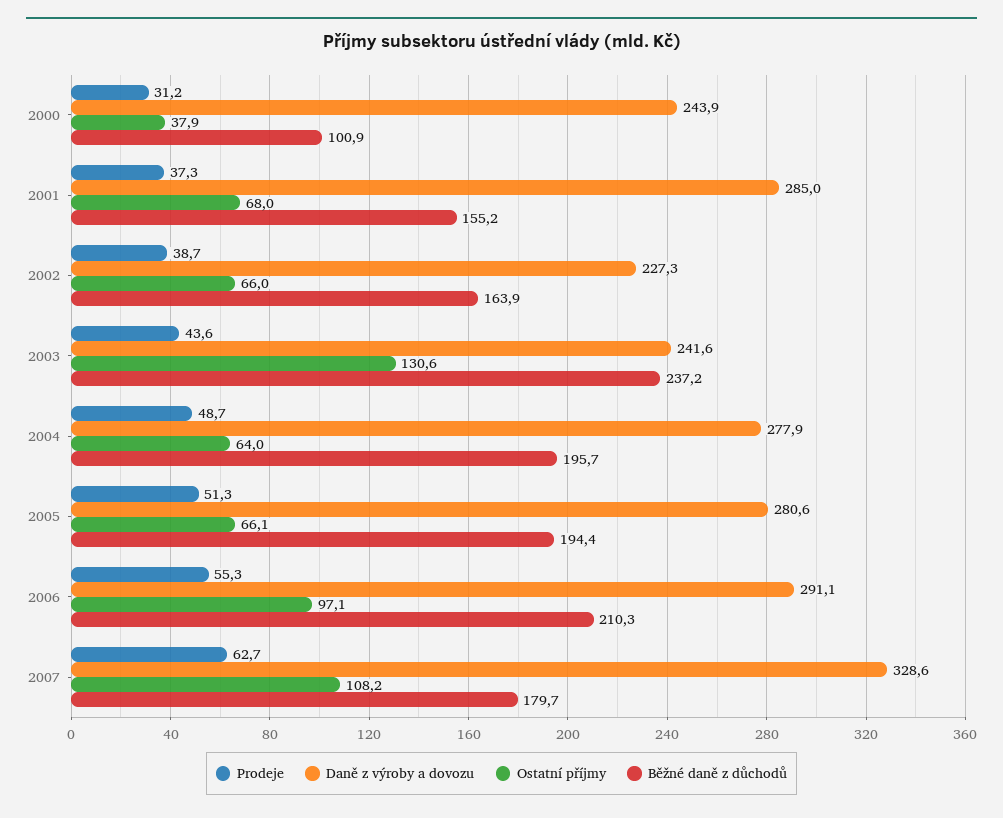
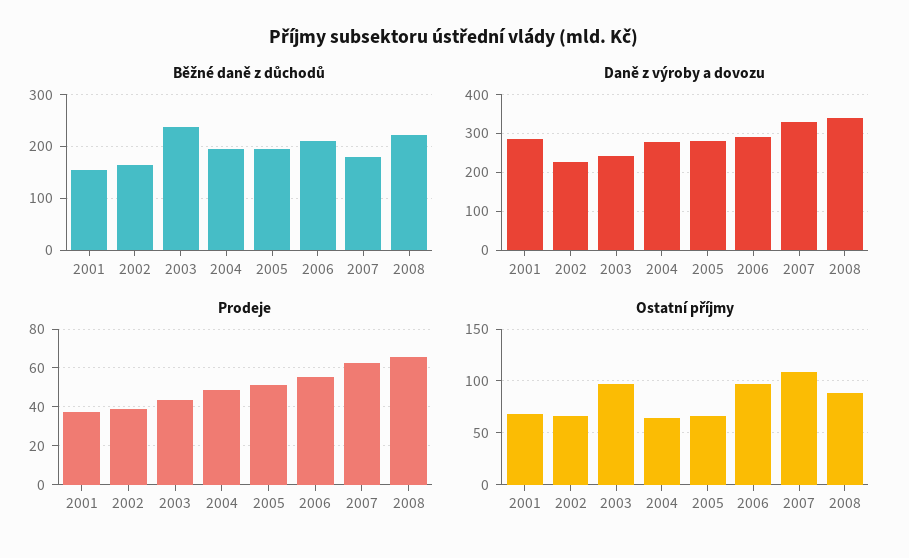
Prodeje, 2000: 31.2 -> none
Daně z výroby a dovozu, 2000: 243.9 -> none
Ostatní příjmy, 2000: 37.9 -> none
Běžné daně z důchodů, 2000: 100.9 -> none
Ostatní příjmy, 2003: 130.6 -> 100
Běžné daně z důchodů, 2008: none -> 220
Daně z výroby a dovozu, 2008: none -> 340
Prodeje, 2008: none -> 65
Ostatní příjmy, 2008: none -> 90

